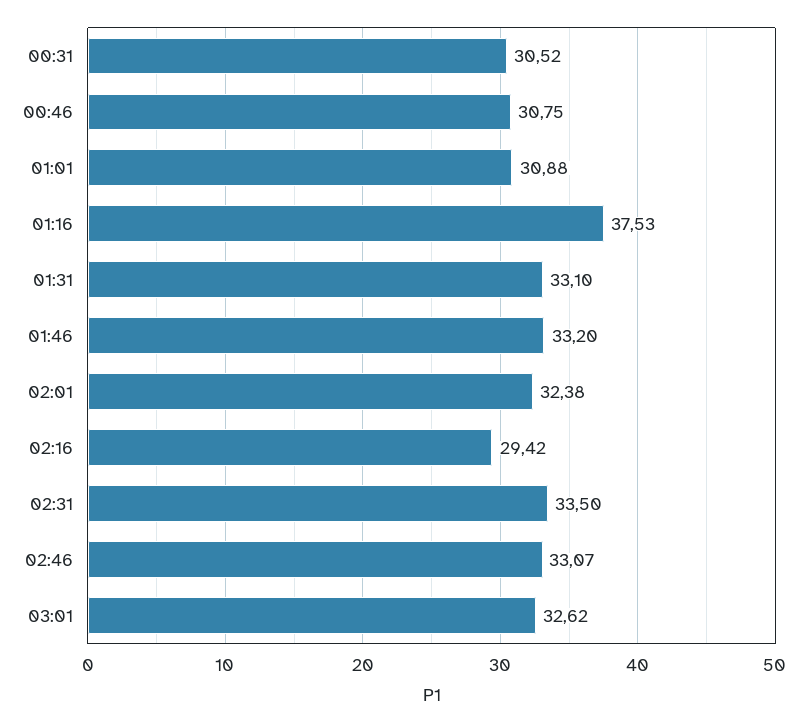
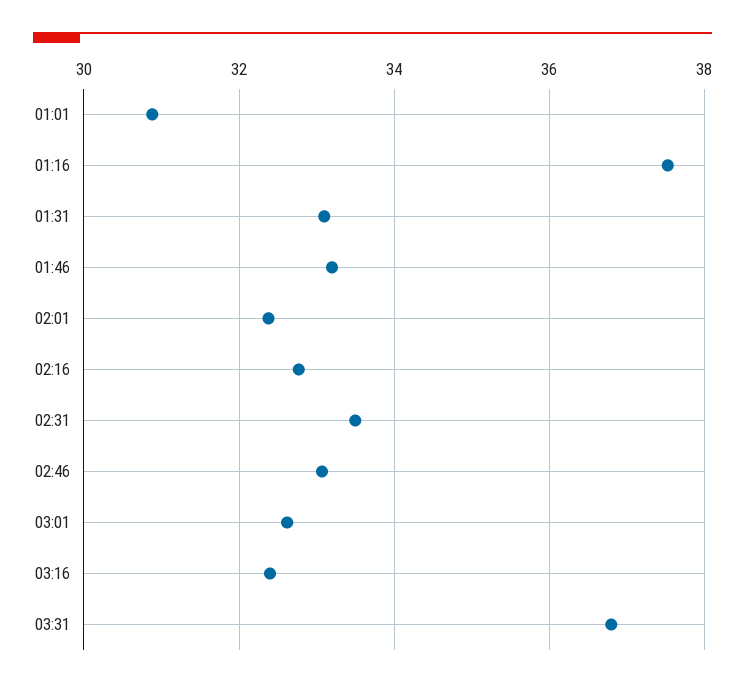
00:31: 30.52 -> none
00:46: 30.75 -> none
02:16: 29.42 -> 32.8
03:16: none -> 32.4
03:31: none -> 36.8

